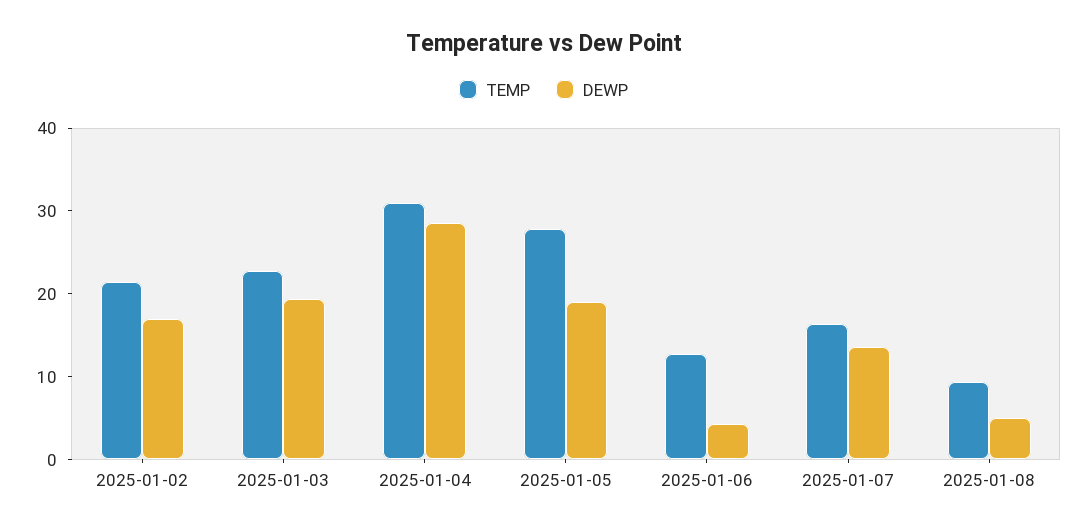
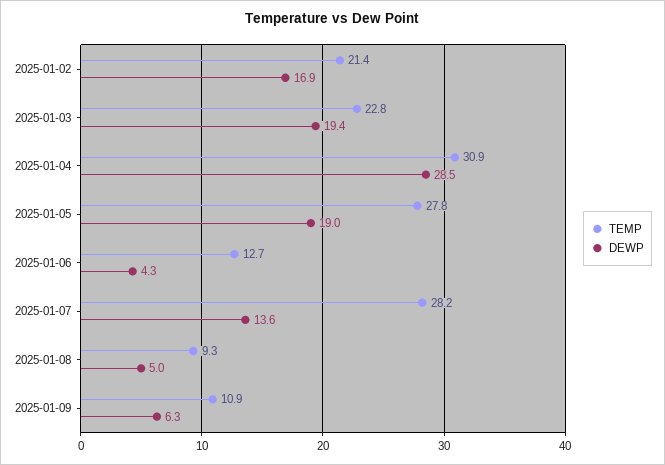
TEMP, 2025-01-07: 16 -> 28.2
TEMP, 2025-01-09: none -> 10.9
DEWP, 2025-01-09: none -> 6.3

